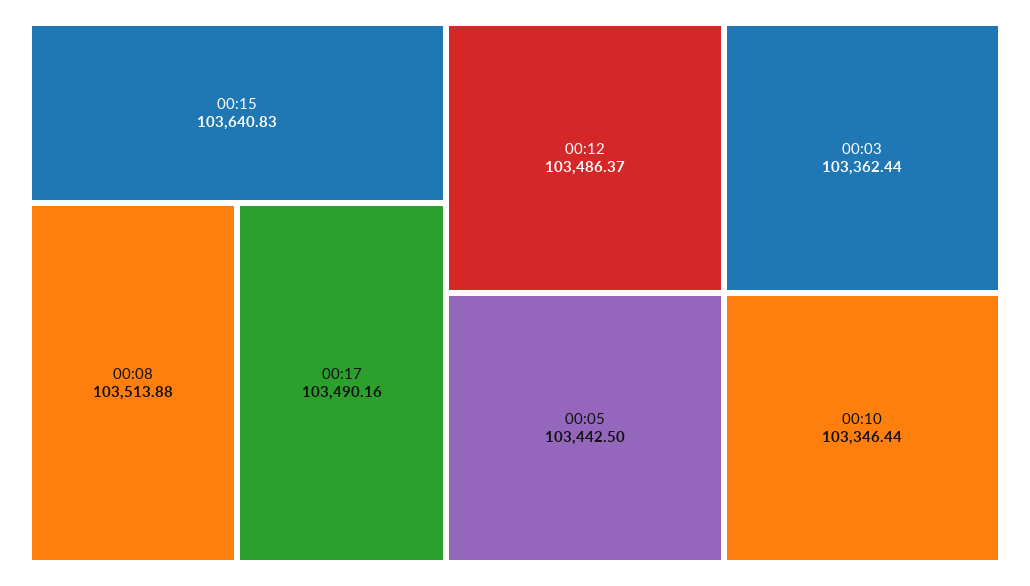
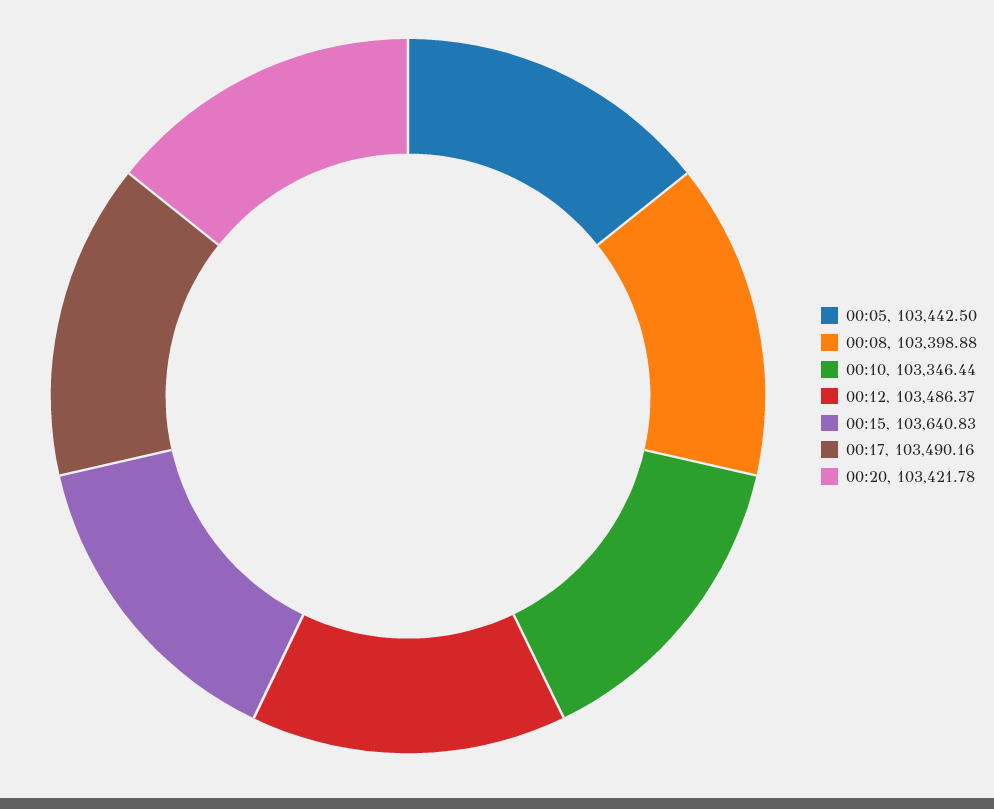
00:08: 103513.88 -> 103398.88
00:03: 103362.44 -> none
00:20: none -> 103421.78

